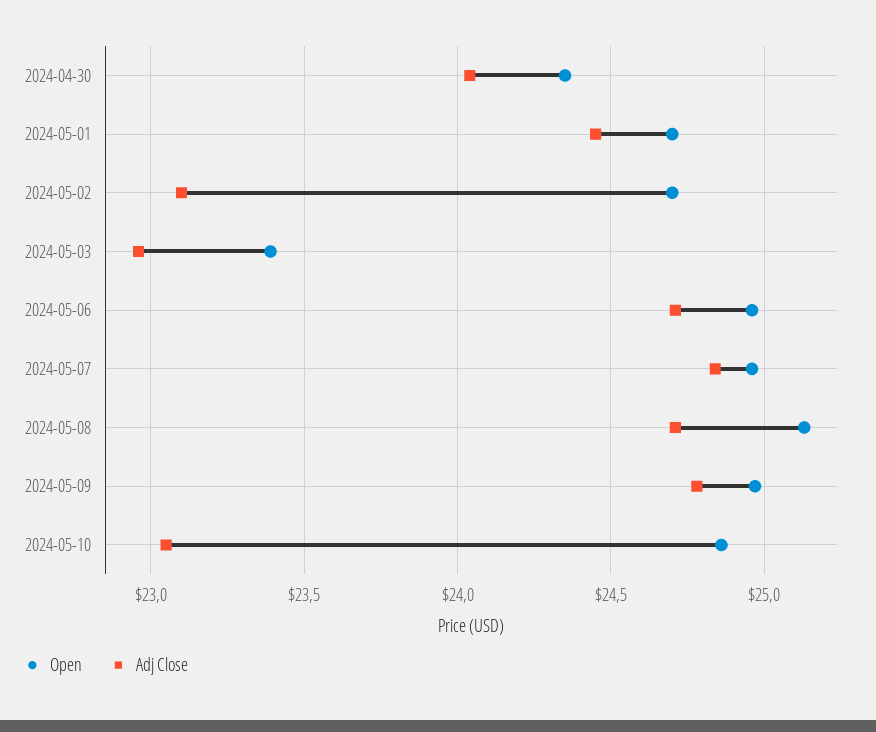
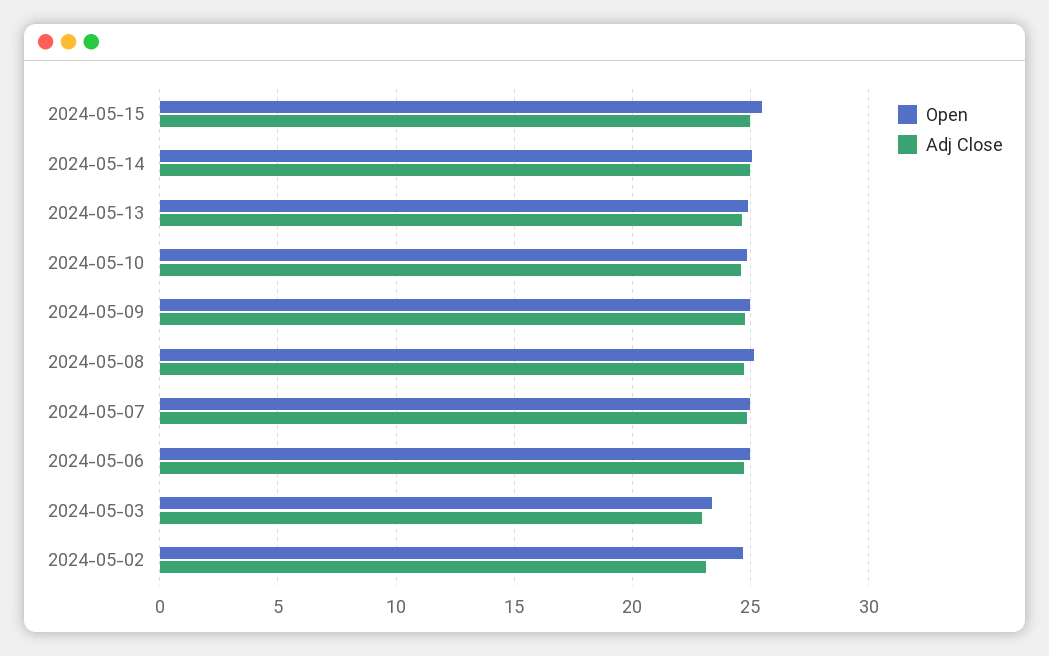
Open, 2024-04-30: 24.35 -> none
Adj Close, 2024-04-30: 24.05 -> none
Open, 2024-05-01: 24.7 -> none
Adj Close, 2024-05-01: 24.45 -> none
Adj Close, 2024-05-10: 23.05 -> 24.5
Open, 2024-05-15: none -> 25.5
Adj Close, 2024-05-15: none -> 25
Open, 2024-05-14: none -> 25
Adj Close, 2024-05-14: none -> 25
Open, 2024-05-13: none -> 25
Adj Close, 2024-05-13: none -> 24.5

